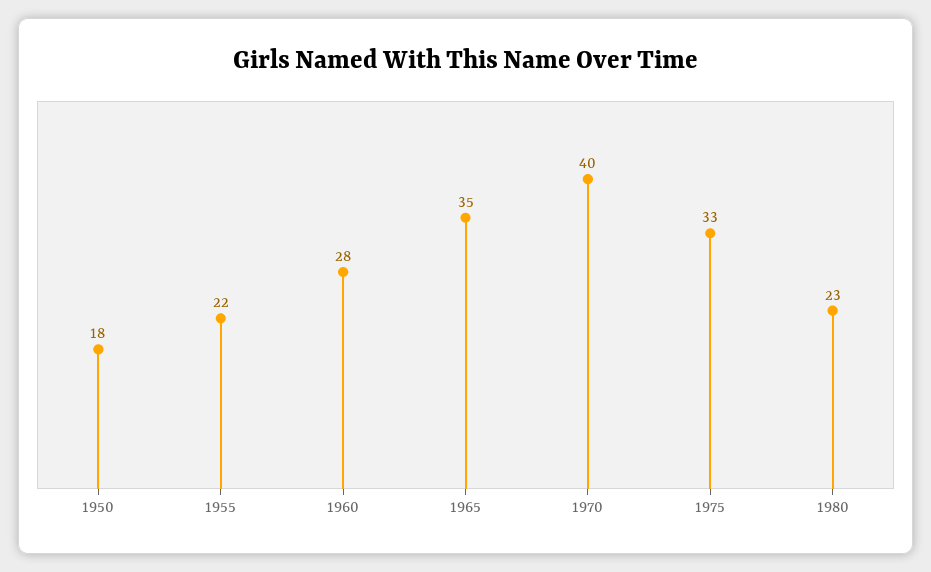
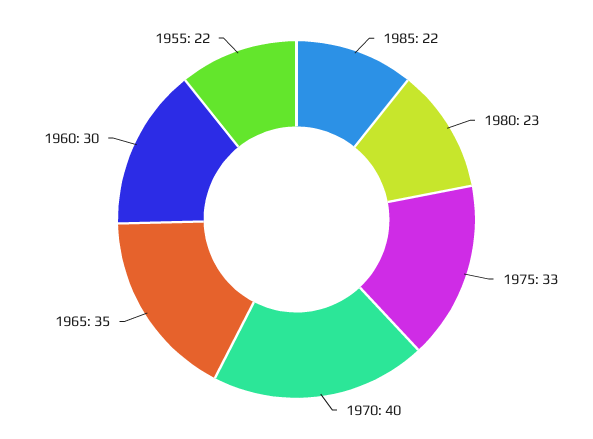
1950: 18 -> none
1960: 28 -> 30
1985: none -> 22

